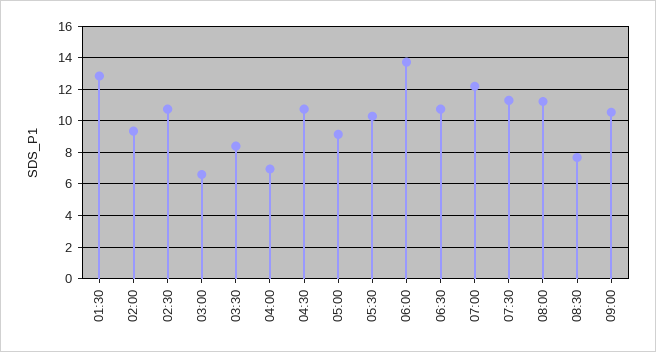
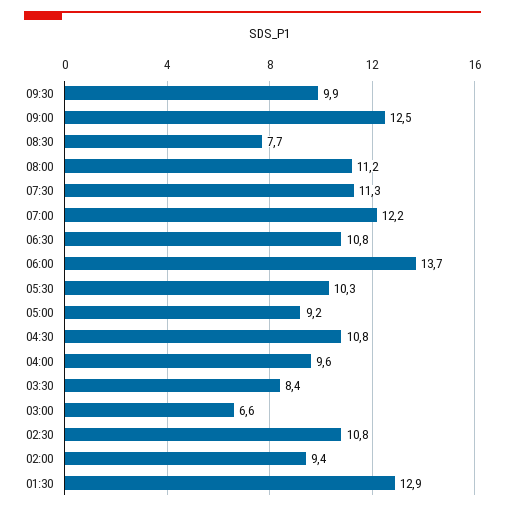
04:00: 7 -> 9.6
09:00: 10.5 -> 12.5
09:30: none -> 9.9

